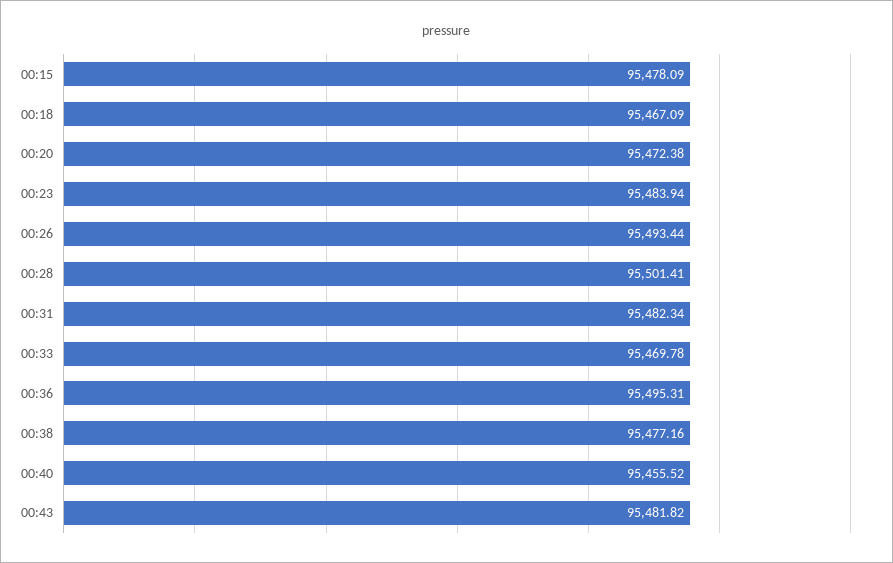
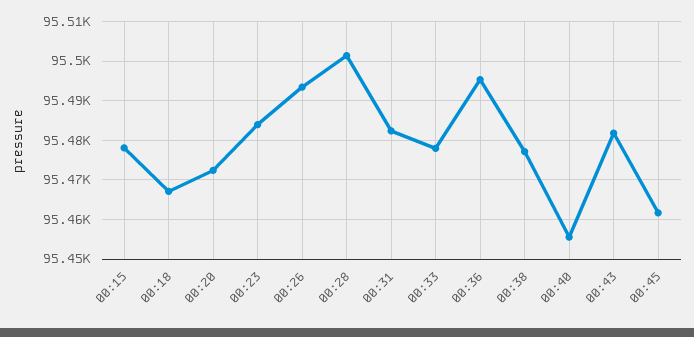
00:33: 95469.78 -> 95478
00:45: none -> 95462

